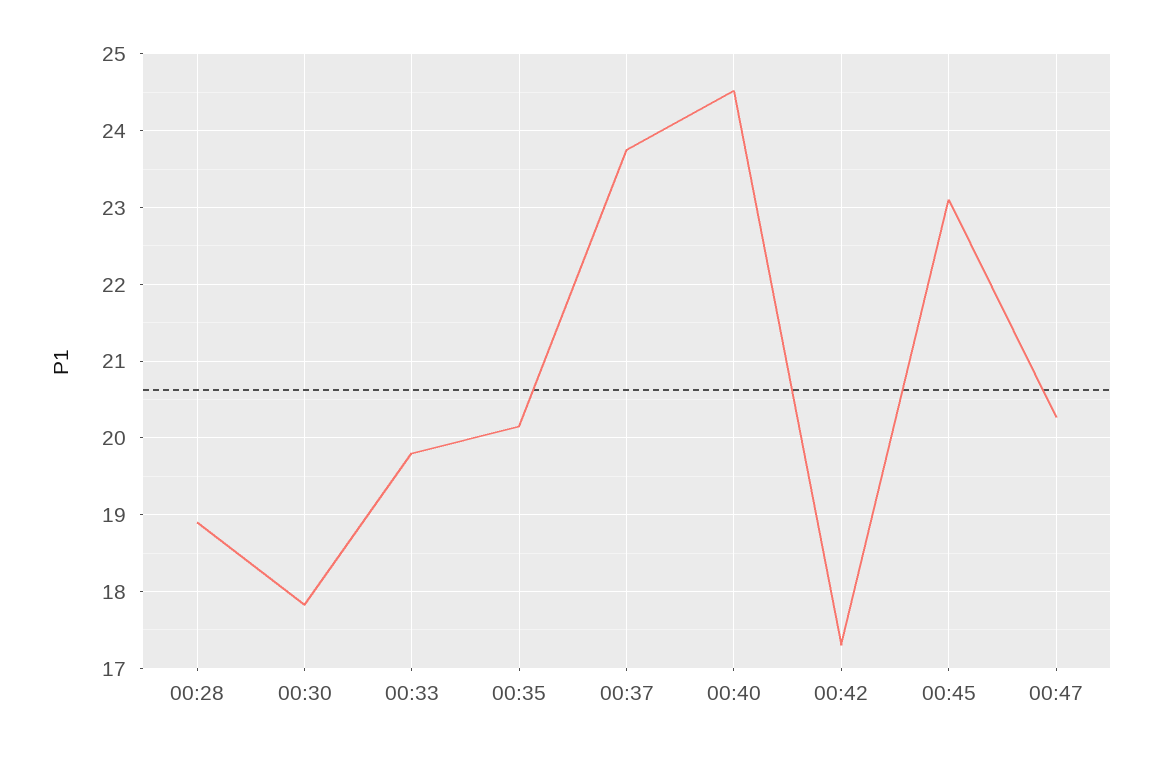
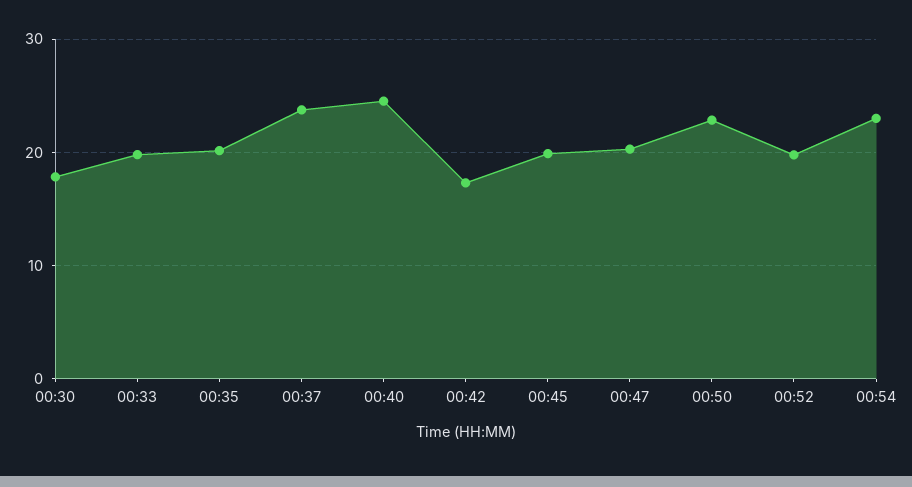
00:28: 18.9 -> none
00:45: 23.1 -> 20
00:50: none -> 23
00:52: none -> 20
00:54: none -> 23

